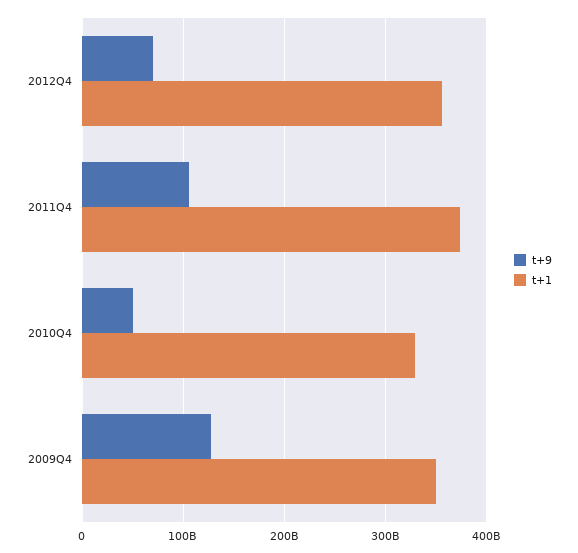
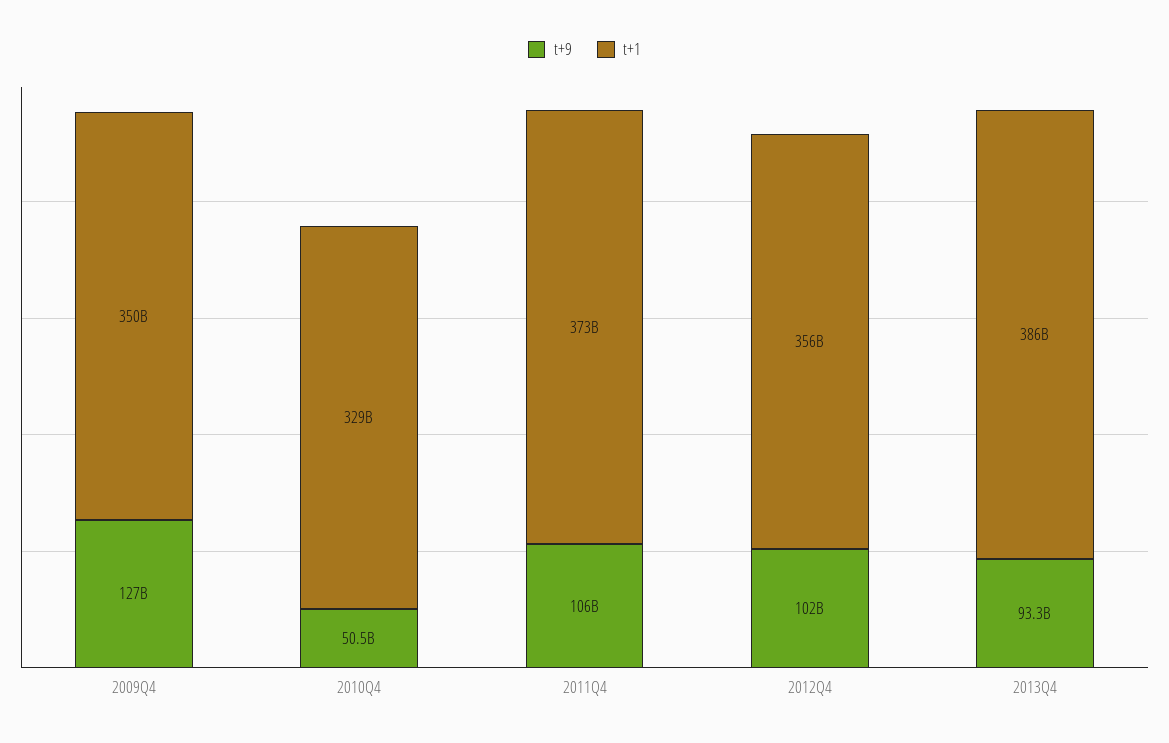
t+9, 2012Q4: 70000000000 -> 102000000000
t+9, 2013Q4: none -> 93300000000
t+1, 2013Q4: none -> 386000000000

